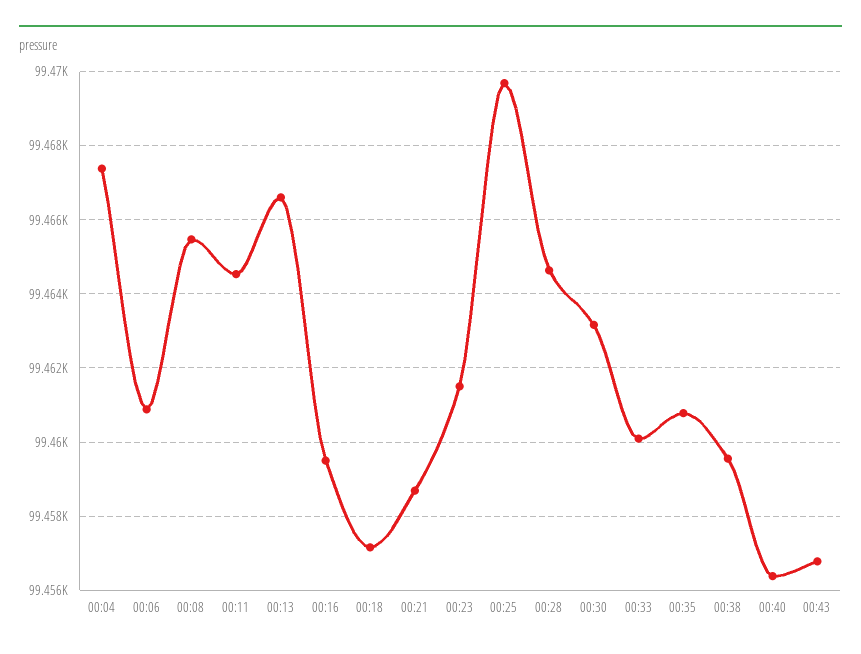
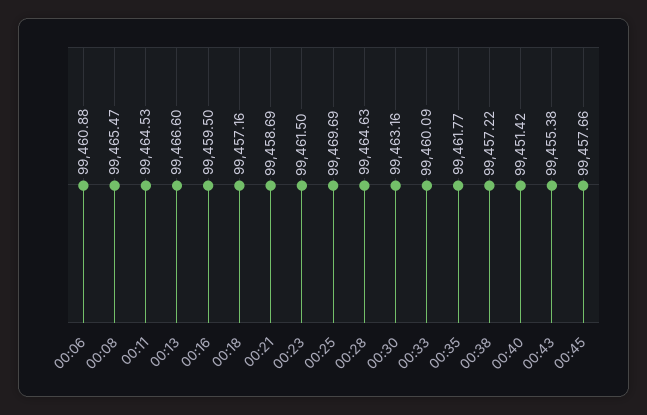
00:04: 99467.4 -> none
00:35: 99460.8 -> 99461.77
00:38: 99459.6 -> 99457.22
00:40: 99456.4 -> 99451.42
00:43: 99456.8 -> 99455.38
00:45: none -> 99457.66

